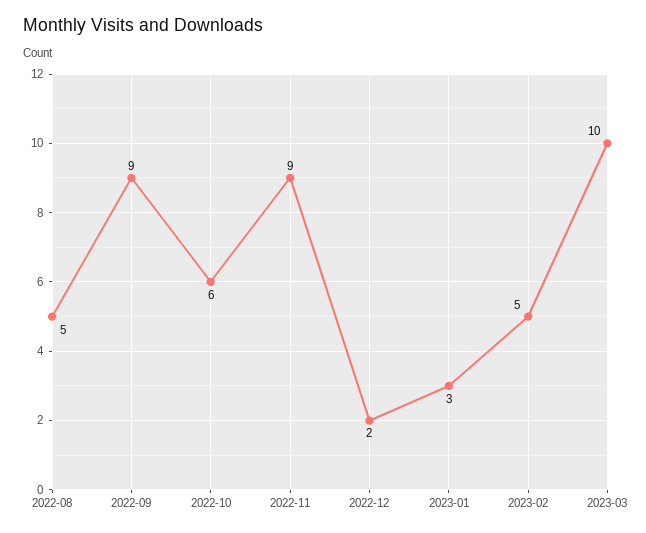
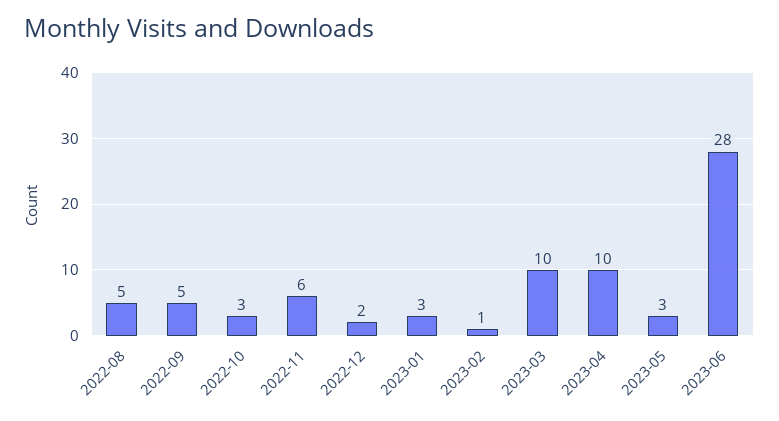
2022-09: 9 -> 5
2022-10: 6 -> 3
2022-11: 9 -> 6
2023-02: 5 -> 1
2023-04: none -> 10
2023-05: none -> 3
2023-06: none -> 28

